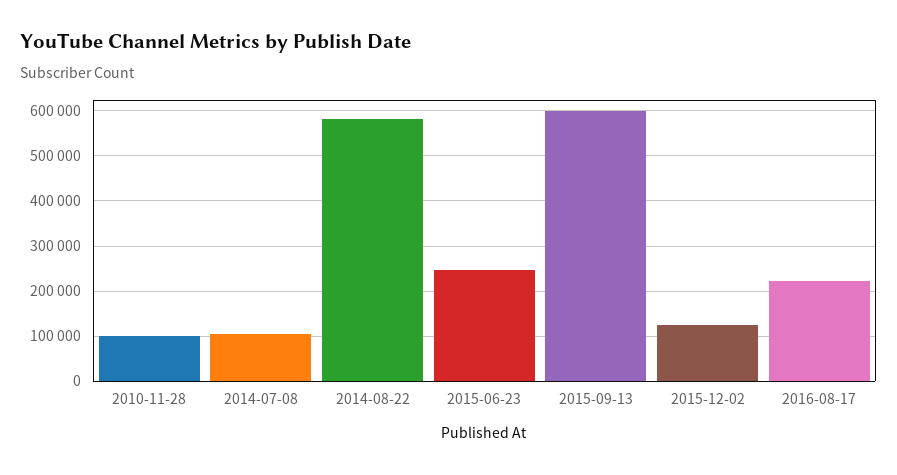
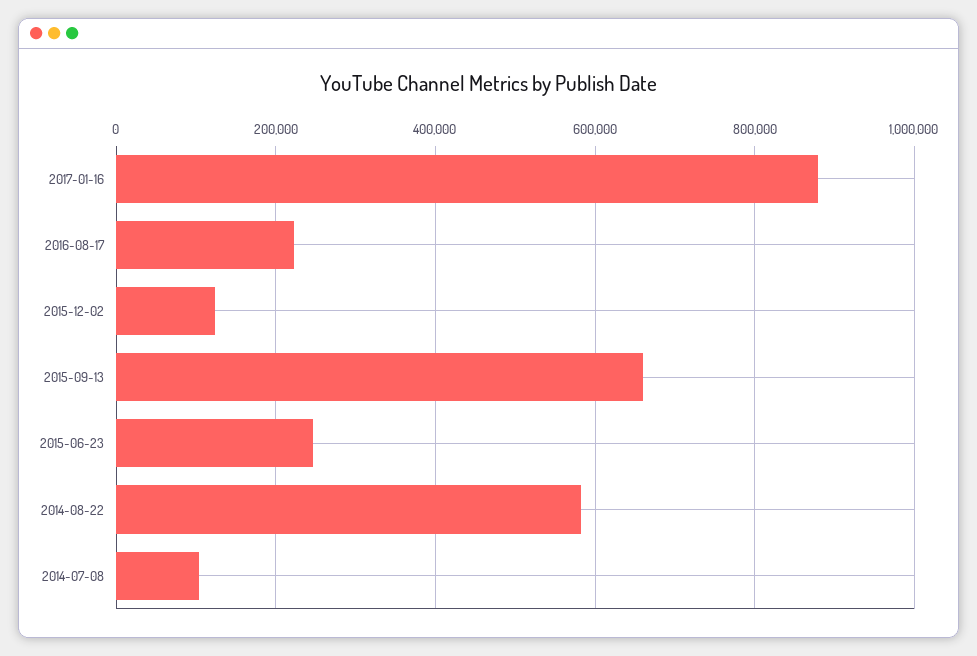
2010-11-28: 100000 -> none
2015-09-13: 600000 -> 660000
2017-01-16: none -> 880000

